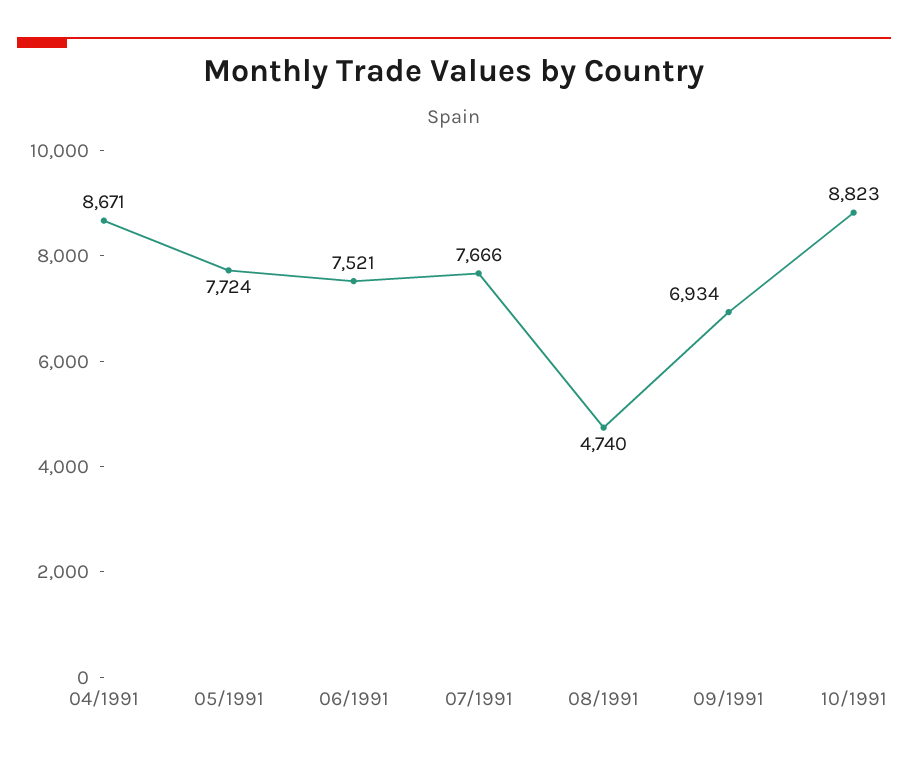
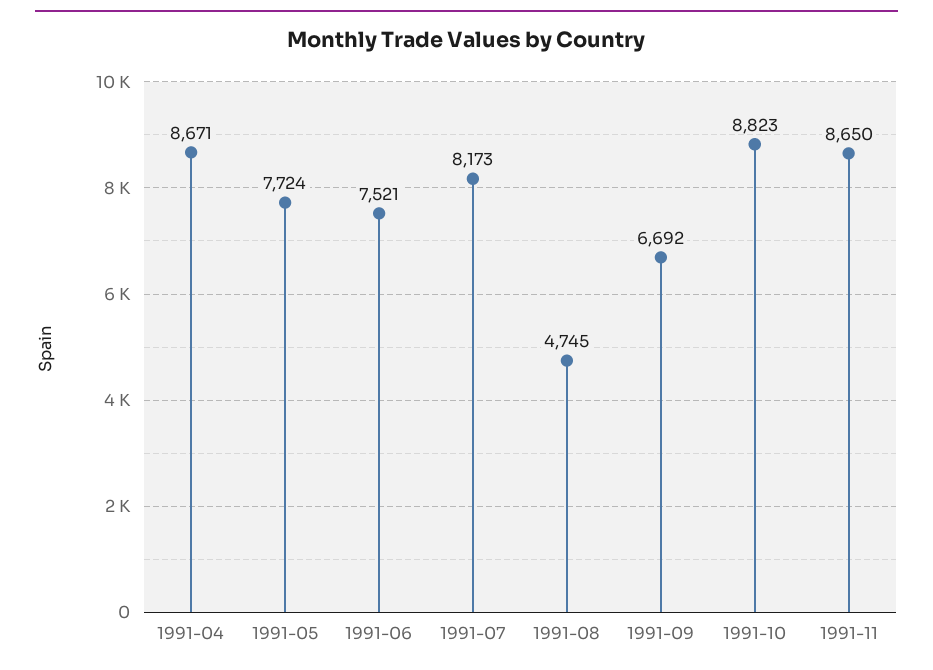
07/1991: 7666 -> 8173
08/1991: 4740 -> 4745
09/1991: 6934 -> 6692
1991-11: none -> 8650

